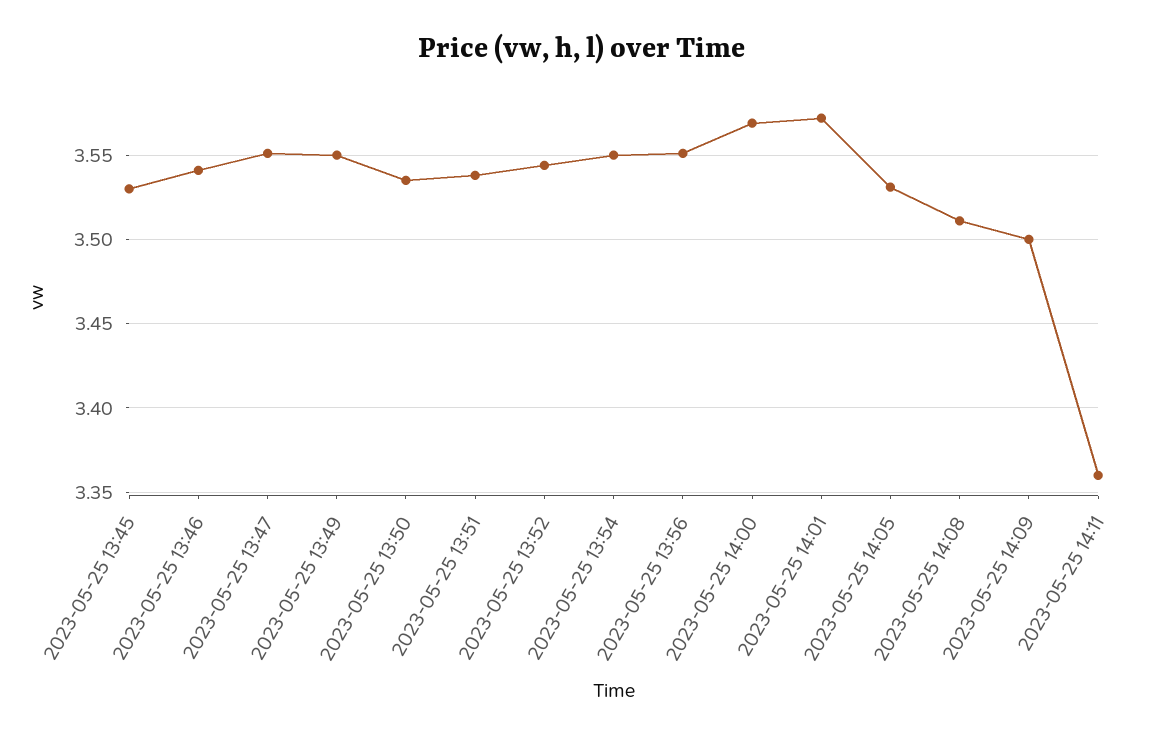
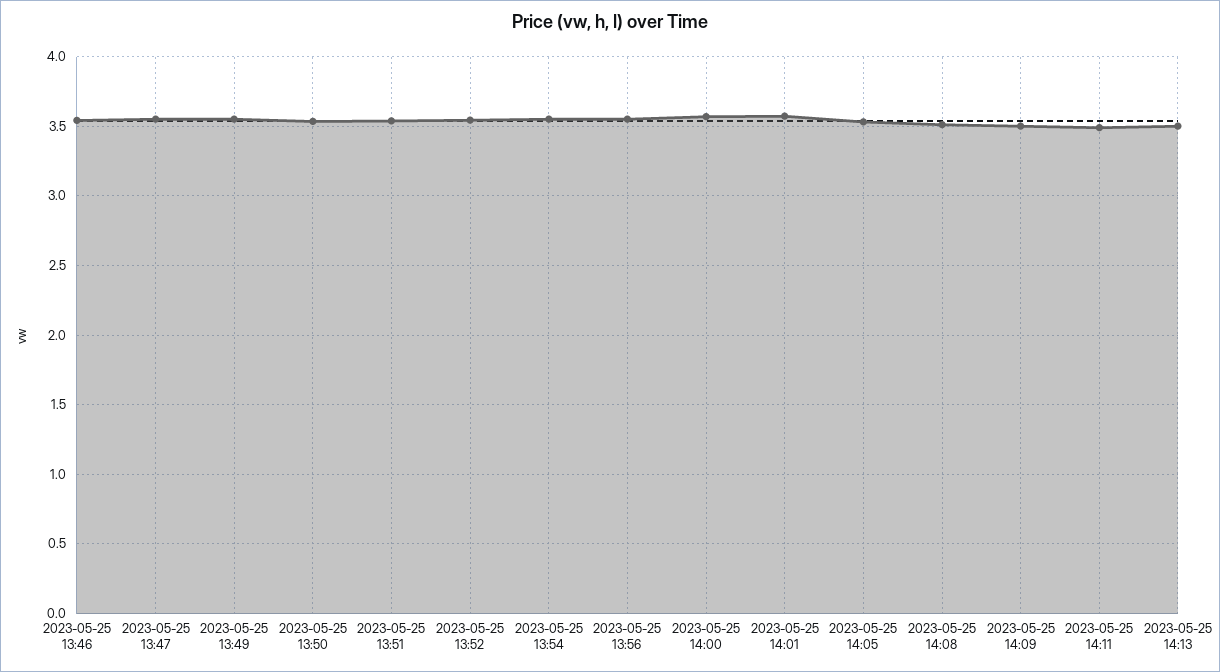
2023-05-25 13:45: 3.53 -> none
2023-05-25 14:11: 3.36 -> 3.5
2023-05-25 14:13: none -> 3.5

